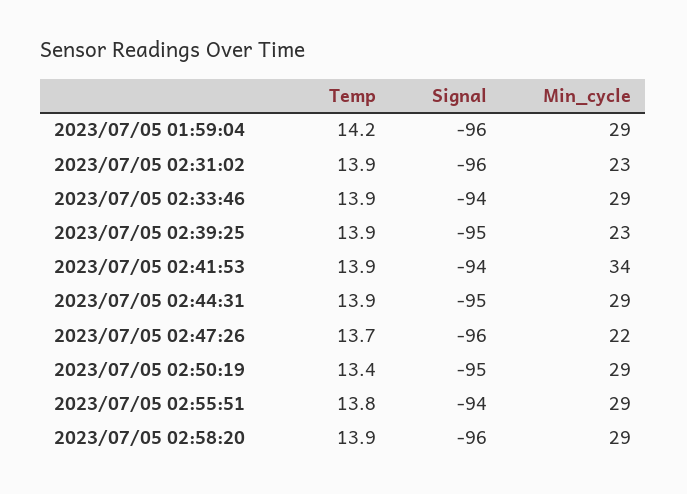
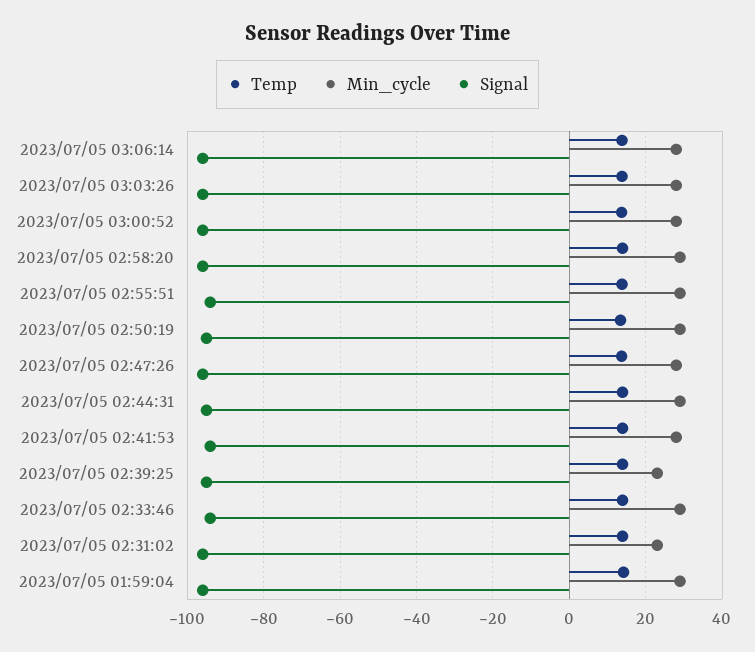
Min_cycle, 2023/07/05 02:41:53: 34 -> 28
Min_cycle, 2023/07/05 02:47:26: 22 -> 28
Temp, 2023/07/05 03:06:14: none -> 14
Min_cycle, 2023/07/05 03:06:14: none -> 28
Signal, 2023/07/05 03:06:14: none -> -96
Temp, 2023/07/05 03:03:26: none -> 14
Min_cycle, 2023/07/05 03:03:26: none -> 28
Signal, 2023/07/05 03:03:26: none -> -96
Temp, 2023/07/05 03:00:52: none -> 14
Min_cycle, 2023/07/05 03:00:52: none -> 28
Signal, 2023/07/05 03:00:52: none -> -96

